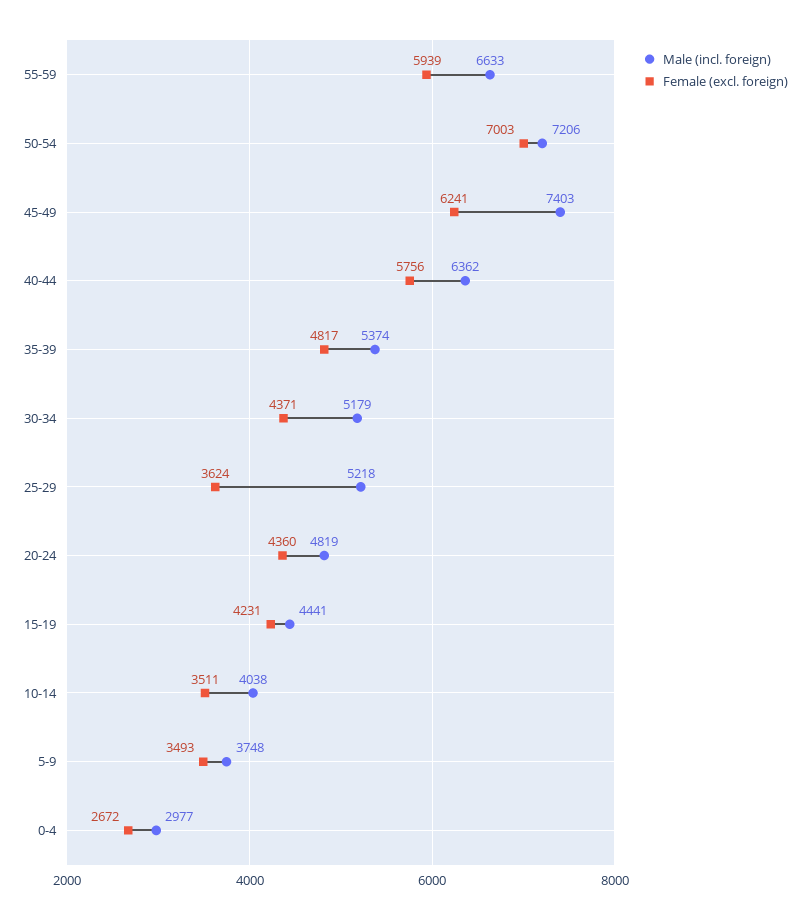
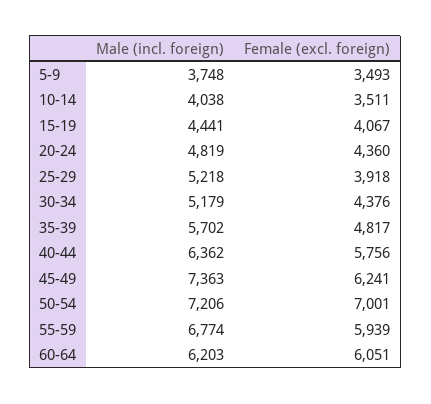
Male (incl. foreign), 55-59: 6633 -> 6774
Female (excl. foreign), 50-54: 7003 -> 7001
Male (incl. foreign), 45-49: 7403 -> 7363
Male (incl. foreign), 35-39: 5374 -> 5702
Female (excl. foreign), 30-34: 4371 -> 4376
Female (excl. foreign), 25-29: 3624 -> 3918
Female (excl. foreign), 15-19: 4231 -> 4067
Male (incl. foreign), 0-4: 2977 -> none
Female (excl. foreign), 0-4: 2672 -> none
Male (incl. foreign), 60-64: none -> 6203
Female (excl. foreign), 60-64: none -> 6051

